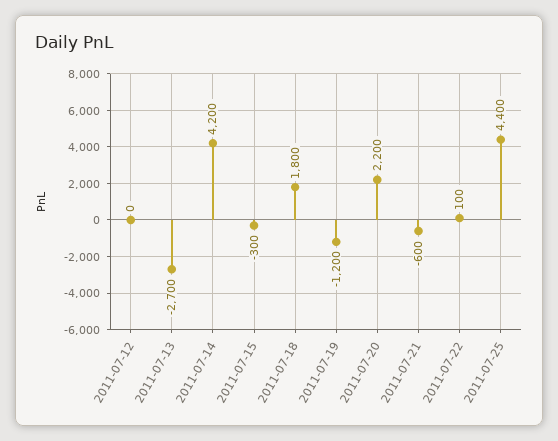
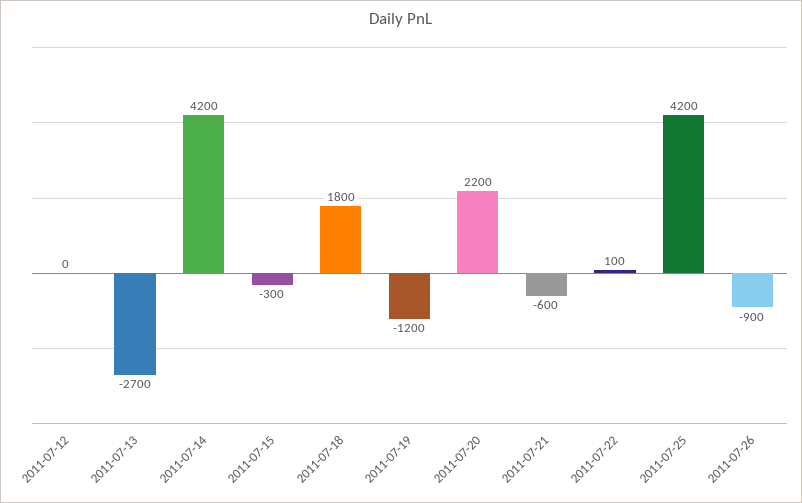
2011-07-25: 4400 -> 4200
2011-07-26: none -> -900

